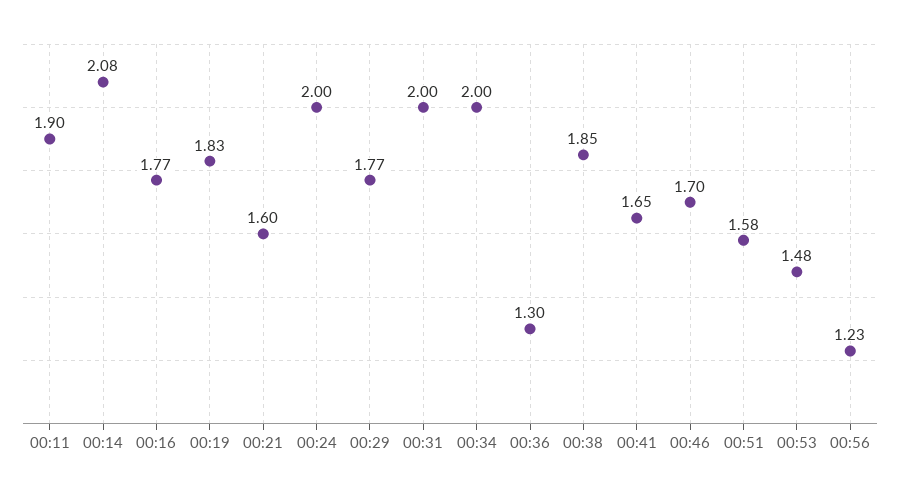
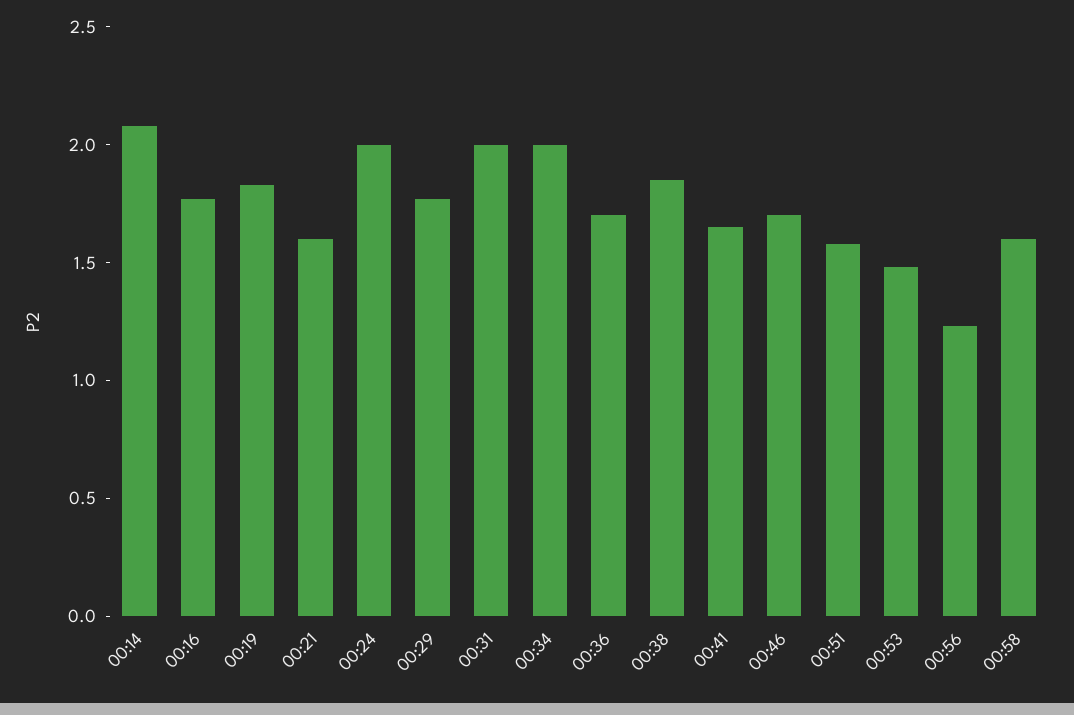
00:11: 1.9 -> none
00:36: 1.3 -> 1.7
00:58: none -> 1.6

